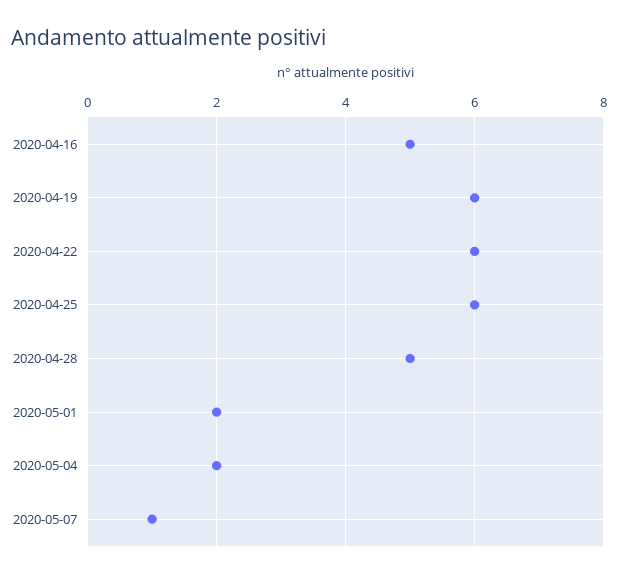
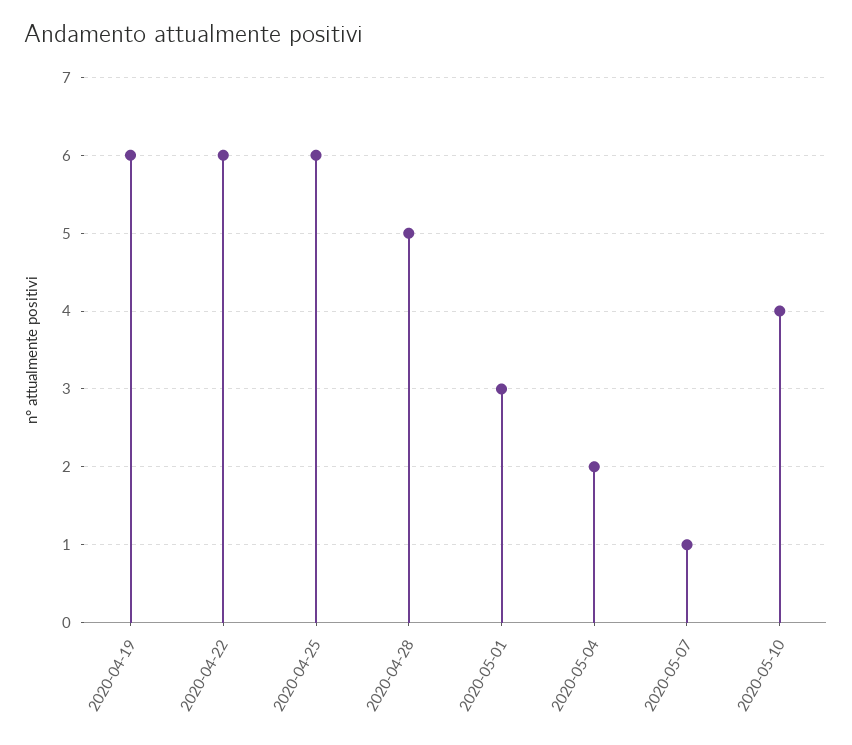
2020-04-16: 5 -> none
2020-05-01: 2 -> 3
2020-05-10: none -> 4

